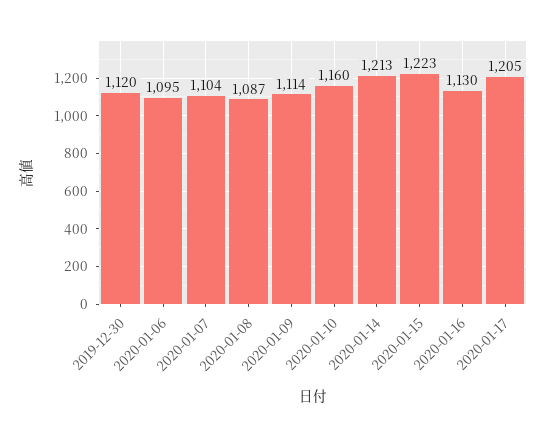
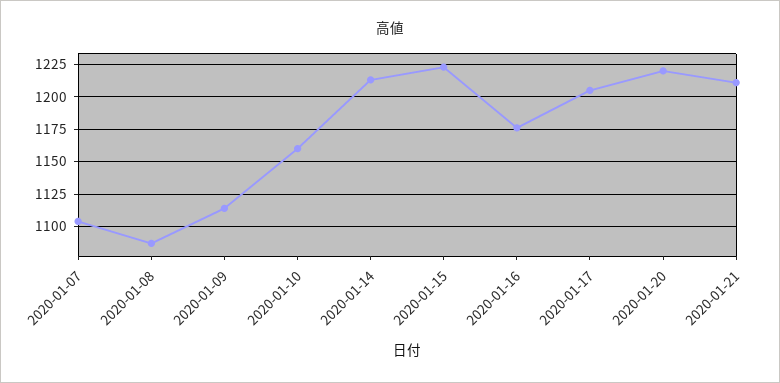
2019-12-30: 1120 -> none
2020-01-06: 1095 -> none
2020-01-16: 1130 -> 1175
2020-01-20: none -> 1220
2020-01-21: none -> 1210

